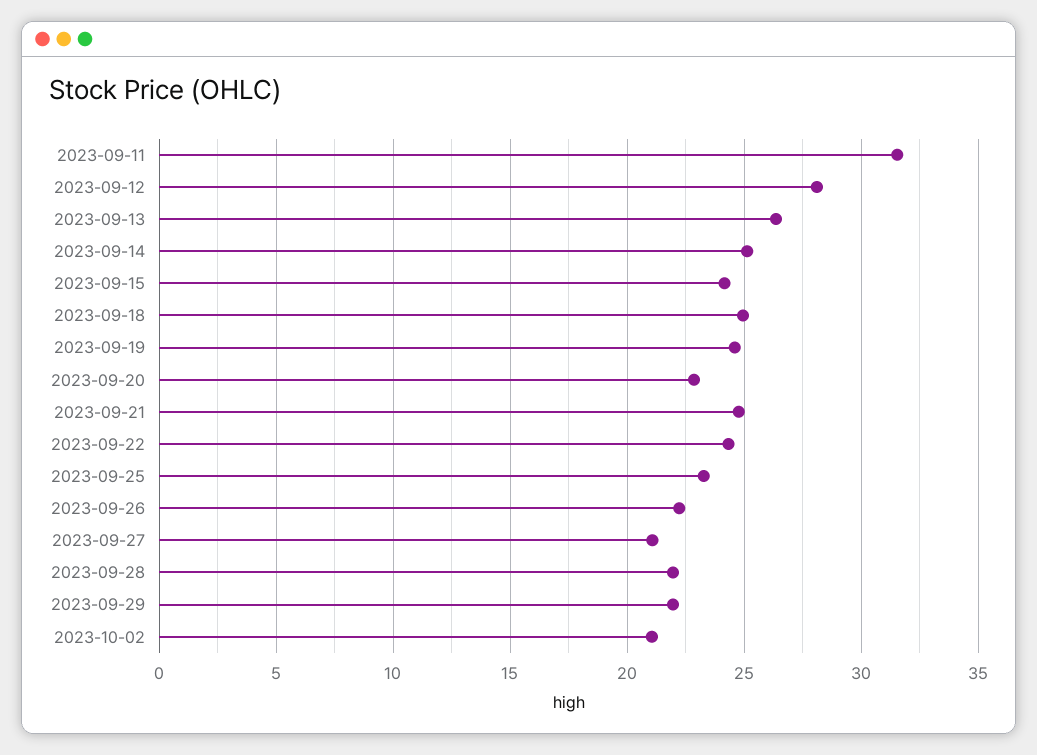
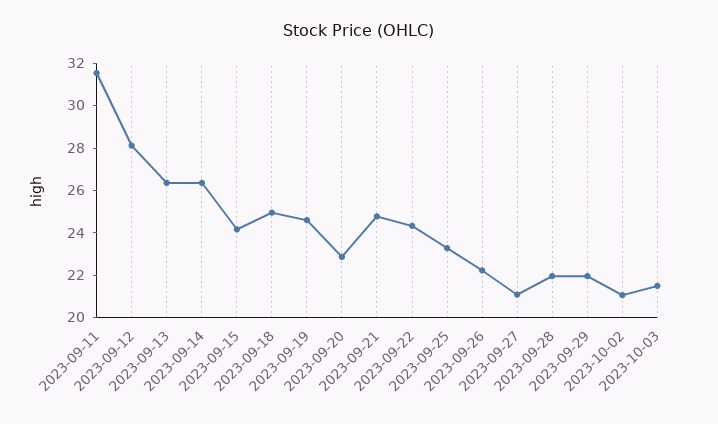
2023-09-14: 25 -> 26.5
2023-10-03: none -> 21.5

